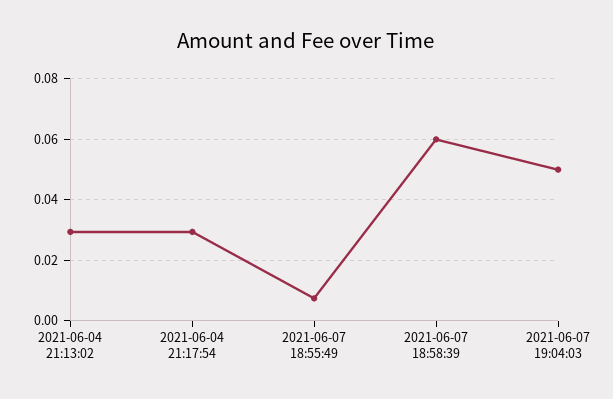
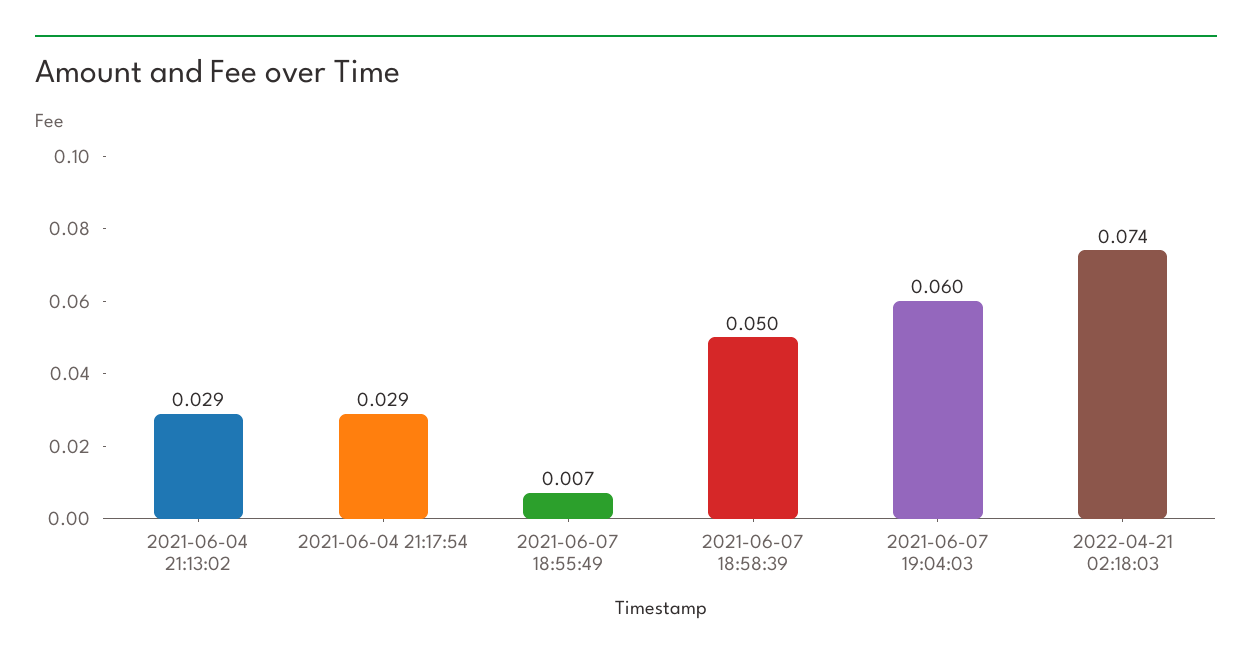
2021-06-07 18:58:39: 0.06 -> 0.05
2021-06-07 19:04:03: 0.05 -> 0.06
2022-04-21 02:18:03: none -> 0.074

